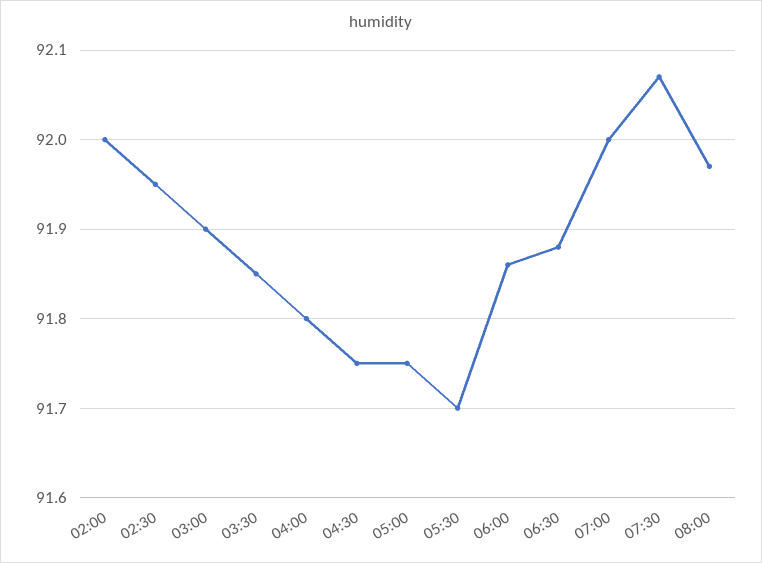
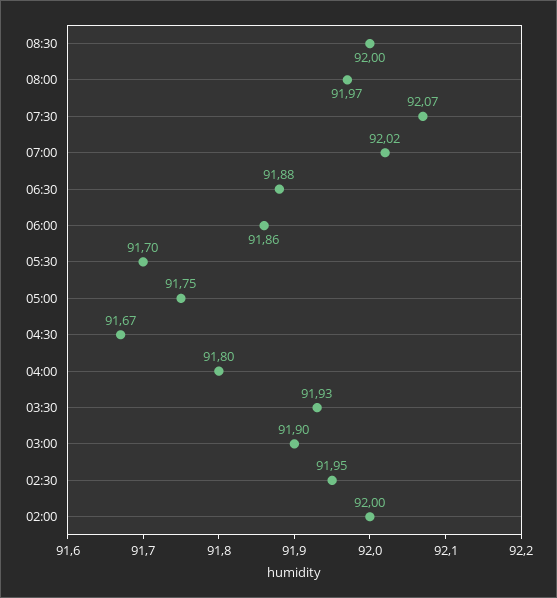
03:30: 91.85 -> 91.93
04:30: 91.75 -> 91.67
07:00: 92 -> 92.02
08:30: none -> 92

